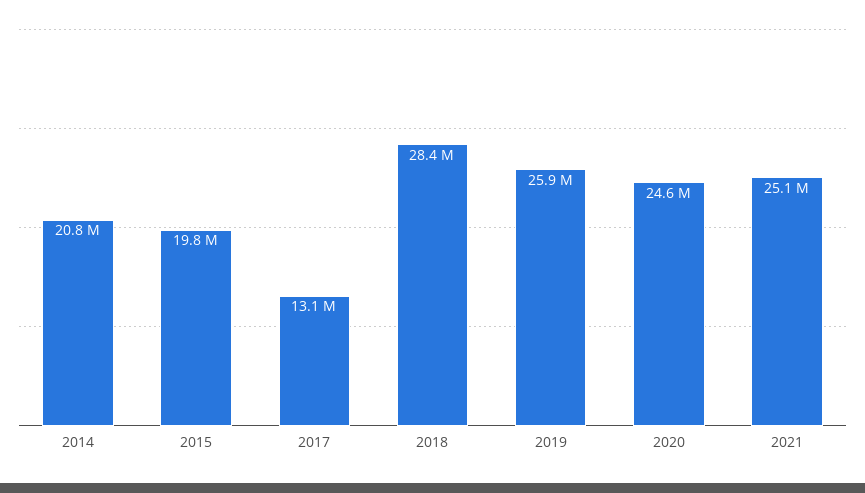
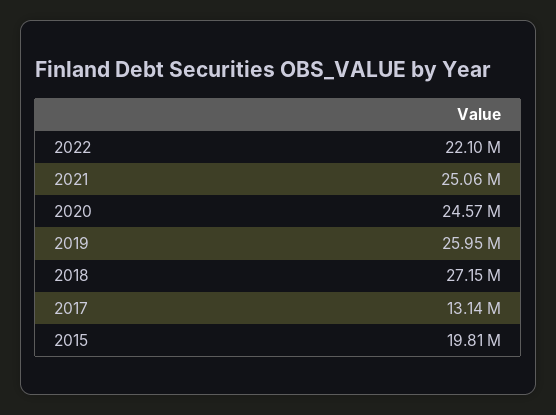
2014: 20800000 -> none
2018: 28400000 -> 27150000
2022: none -> 22100000

